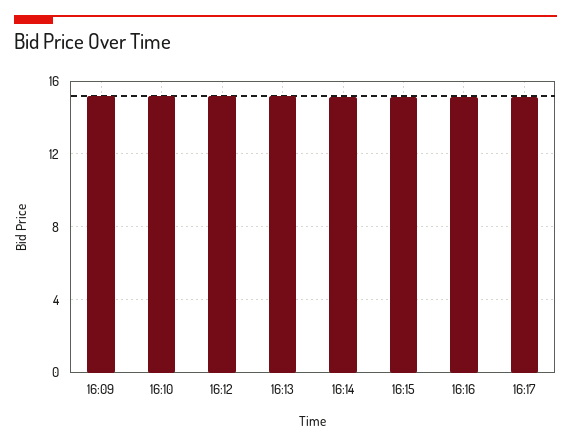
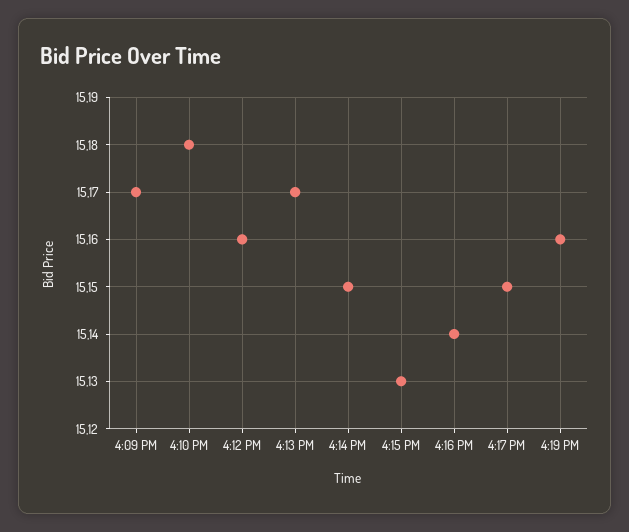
4:19 PM: none -> 15.16

